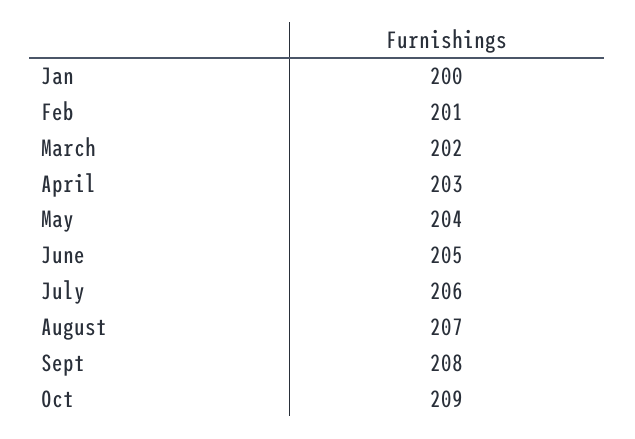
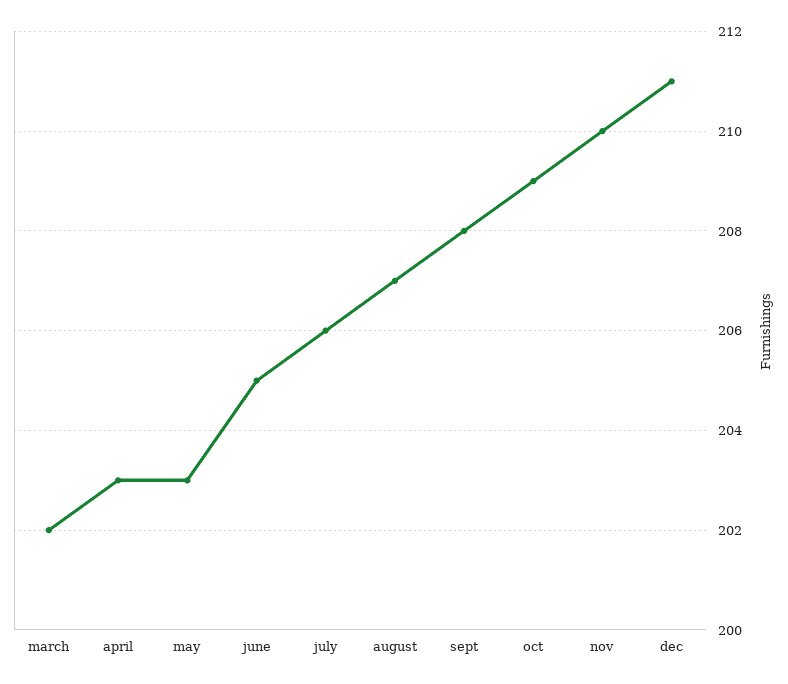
Jan: 200 -> none
Feb: 201 -> none
May: 204 -> 203
nov: none -> 210
dec: none -> 211

